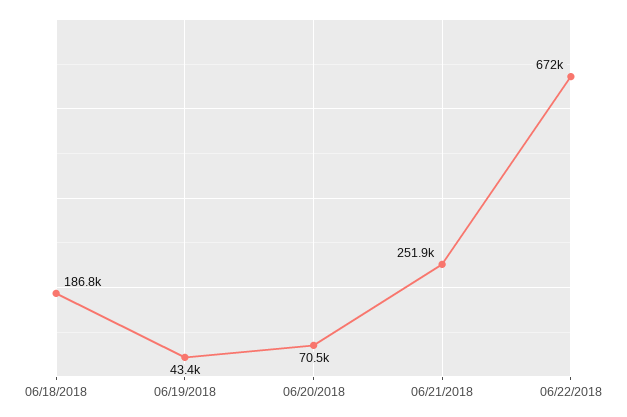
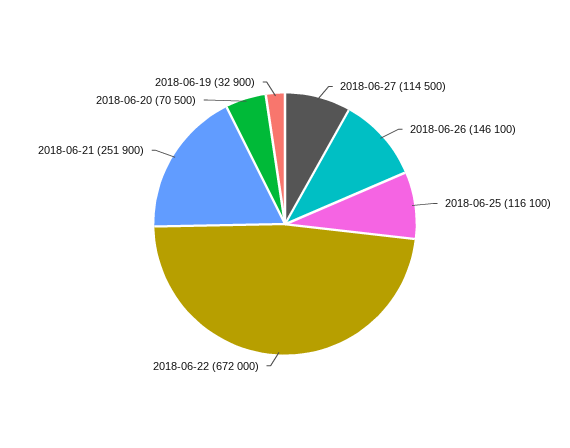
06/18/2018: 186800 -> none
06/19/2018: 43400 -> 32900
2018-06-27: none -> 114500
2018-06-26: none -> 146100
2018-06-25: none -> 116100

